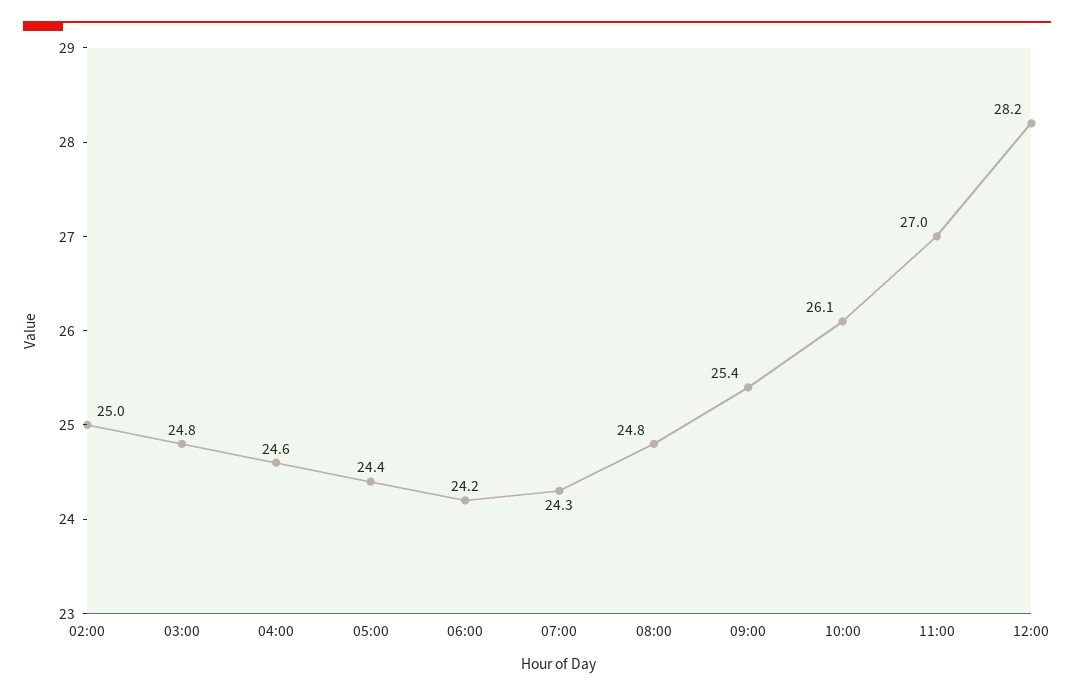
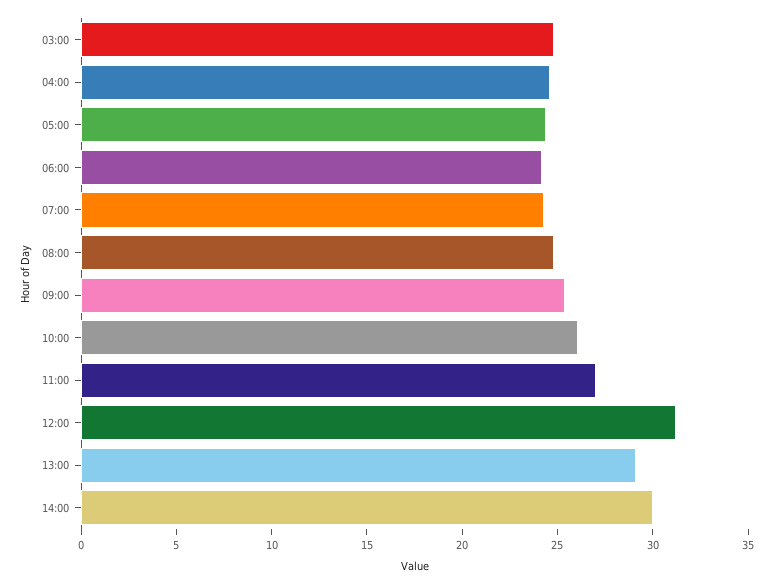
02:00: 25 -> none
12:00: 28.2 -> 31
13:00: none -> 29
14:00: none -> 30

